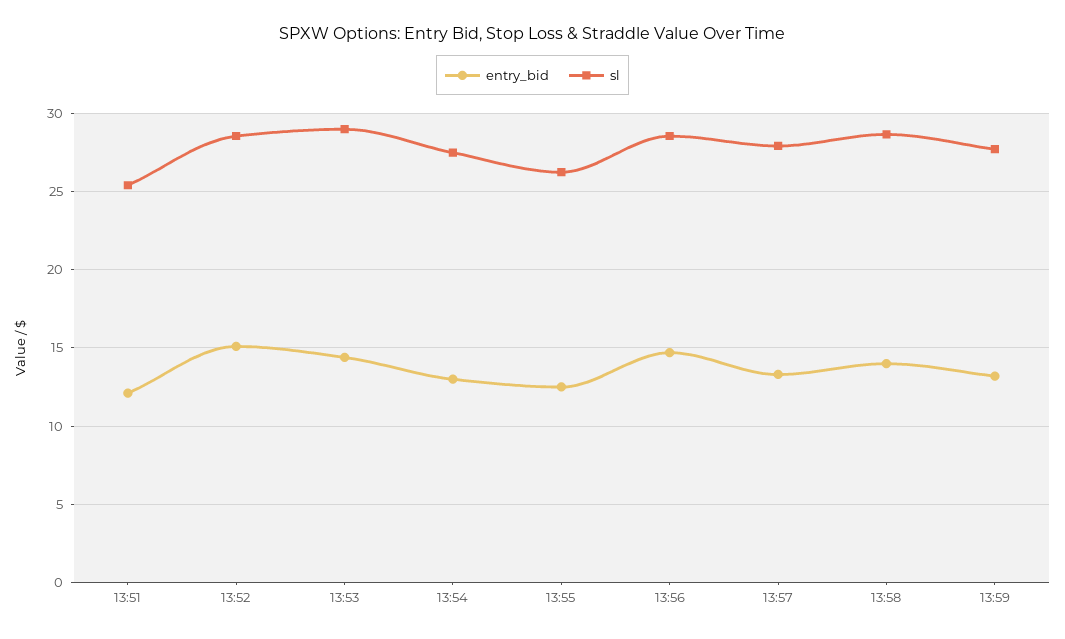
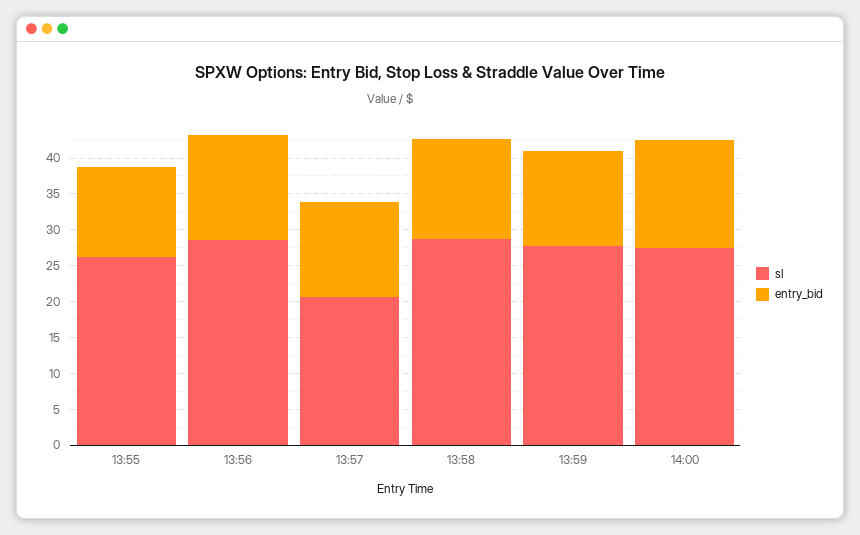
entry_bid, 13:51: 12 -> none
sl, 13:51: 25.5 -> none
entry_bid, 13:52: 15 -> none
sl, 13:52: 28.5 -> none
entry_bid, 13:53: 14.5 -> none
sl, 13:53: 29 -> none
entry_bid, 13:54: 13 -> none
sl, 13:54: 27.5 -> none
sl, 13:57: 28 -> 20
sl, 14:00: none -> 27.5
entry_bid, 14:00: none -> 15

